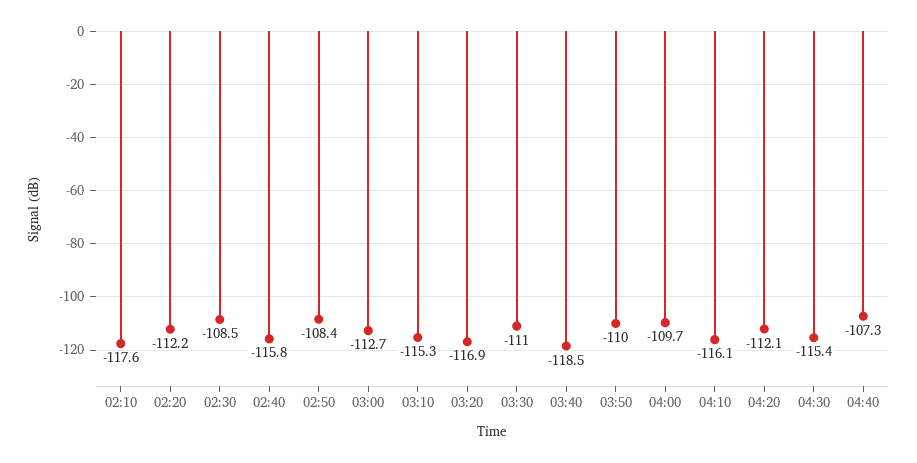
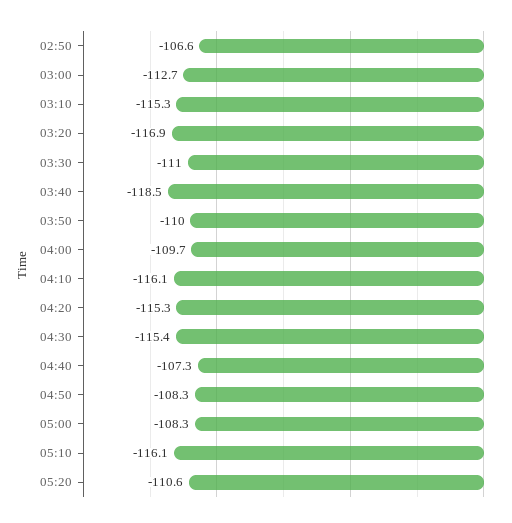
02:10: -117.6 -> none
02:20: -112.2 -> none
02:30: -108.5 -> none
02:40: -115.8 -> none
02:50: -108.4 -> -106.6
04:20: -112.1 -> -115.3
04:50: none -> -108.3
05:00: none -> -108.3
05:10: none -> -116.1
05:20: none -> -110.6

